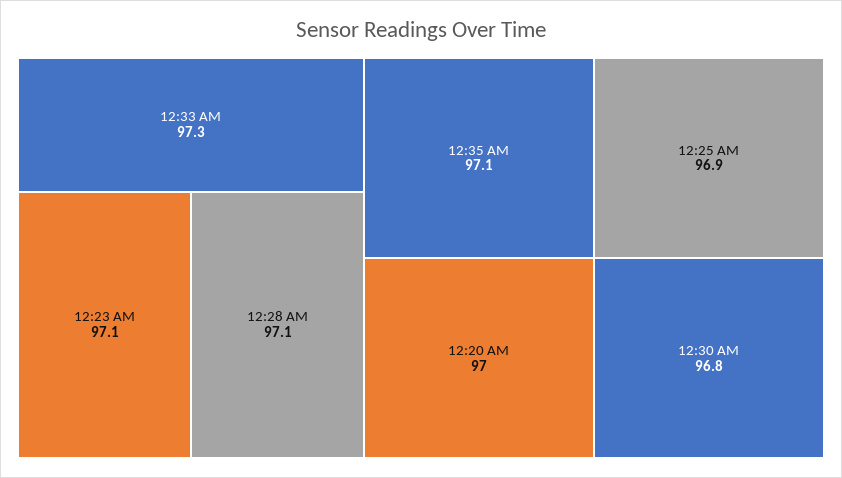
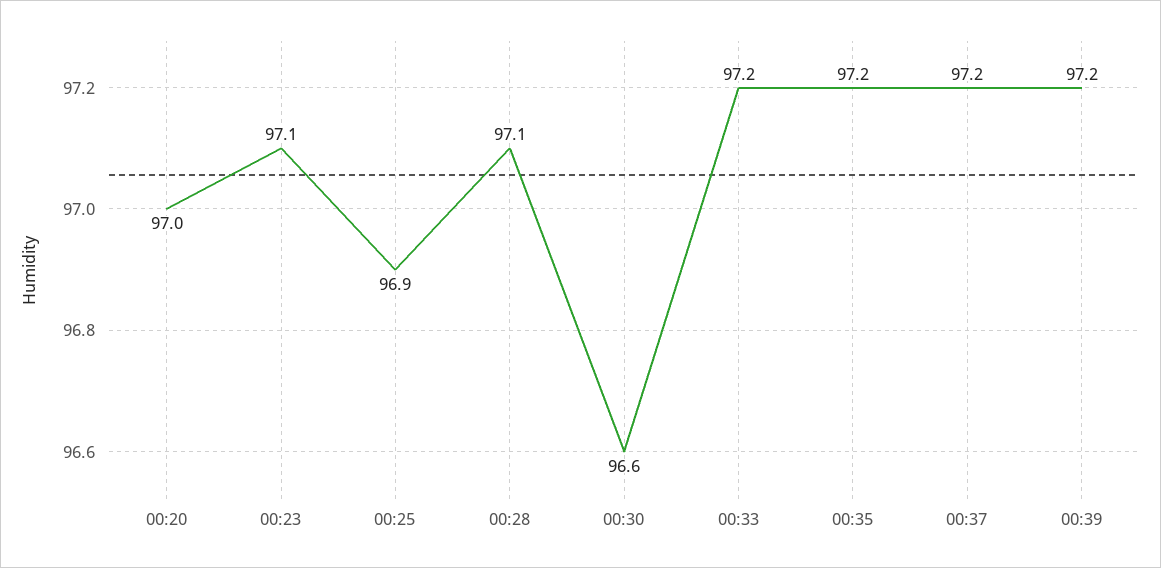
12:33 AM: 97.3 -> 97.2
12:35 AM: 97.1 -> 97.2
12:30 AM: 96.8 -> 96.6
00:37: none -> 97.2
00:39: none -> 97.2

